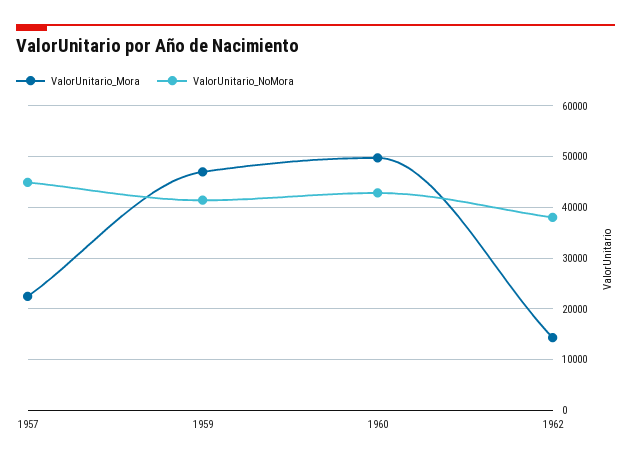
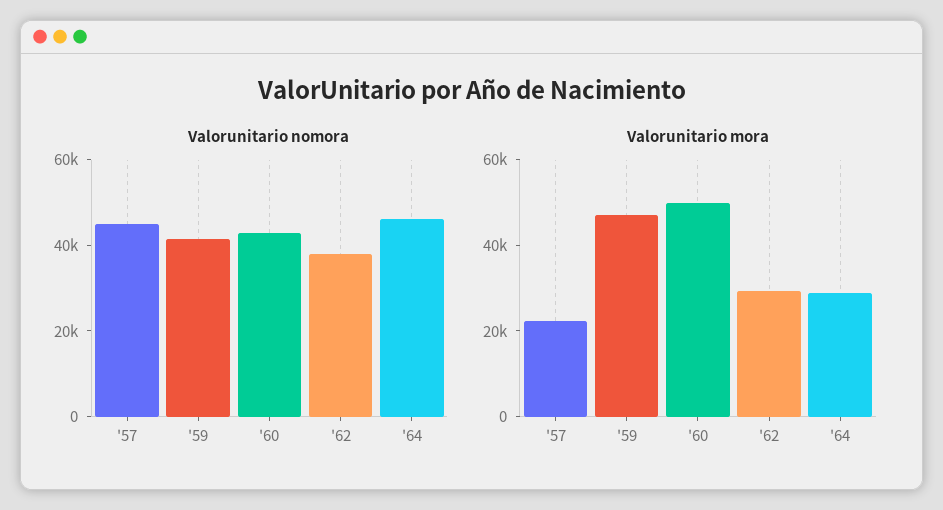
ValorUnitario_Mora, 1962: 14000 -> 30000
ValorUnitario_NoMora, '64: none -> 45000
ValorUnitario_Mora, '64: none -> 30000

